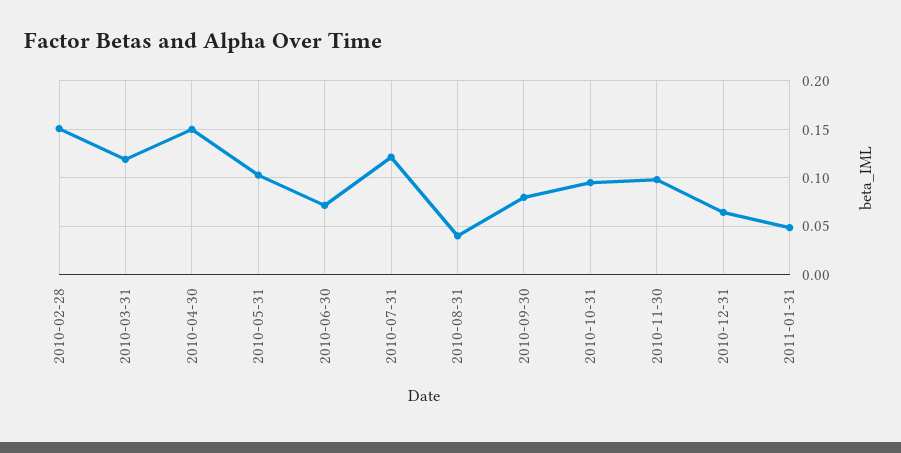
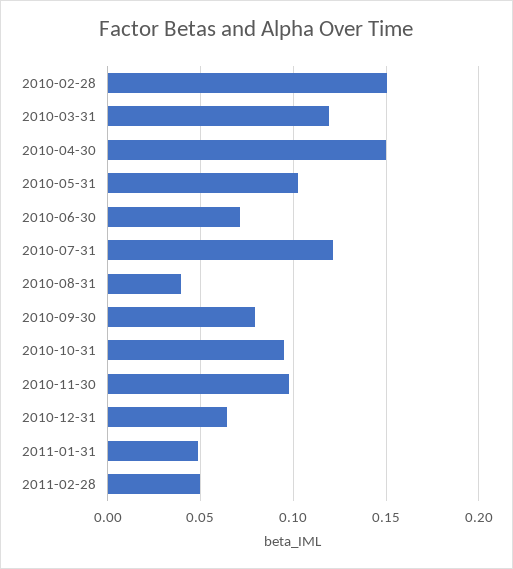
2011-02-28: none -> 0.05

